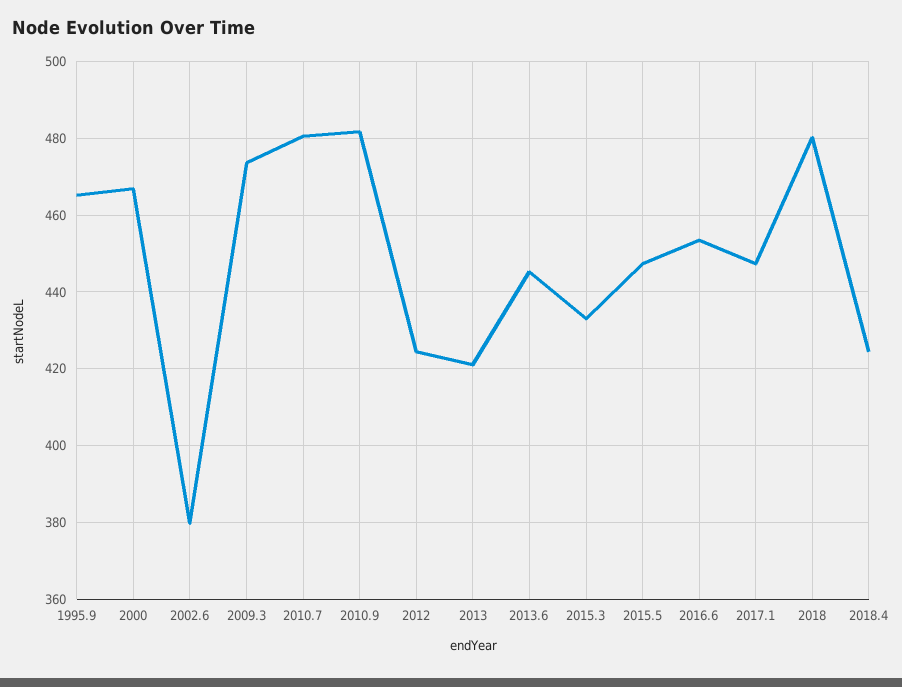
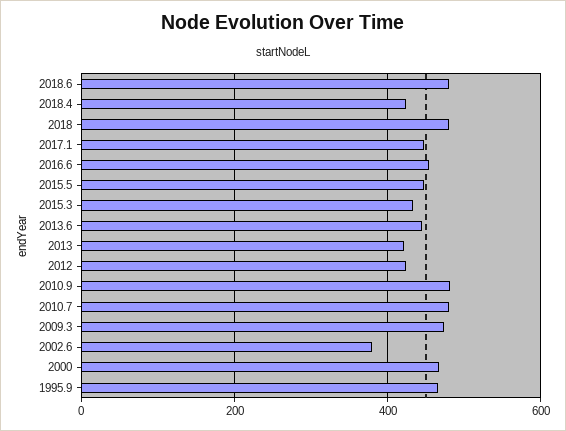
2018.6: none -> 480

